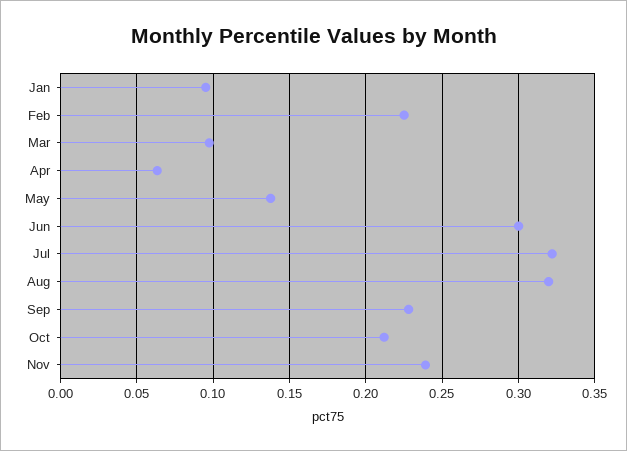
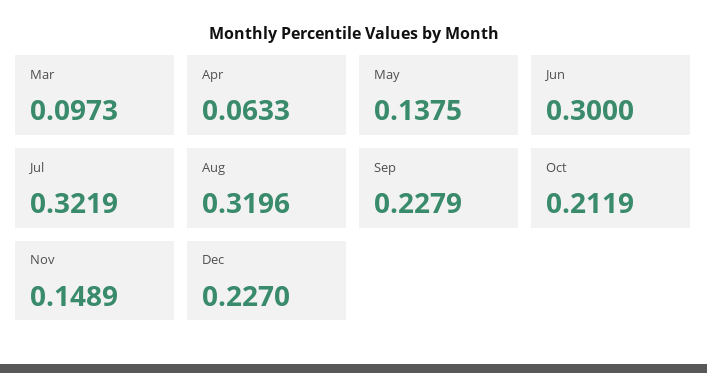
Jan: 0.095 -> none
Feb: 0.225 -> none
Nov: 0.24 -> 0.1489
Dec: none -> 0.227

